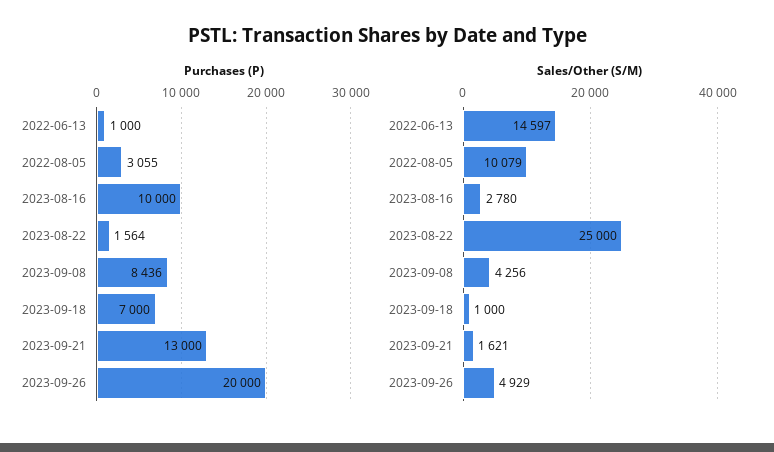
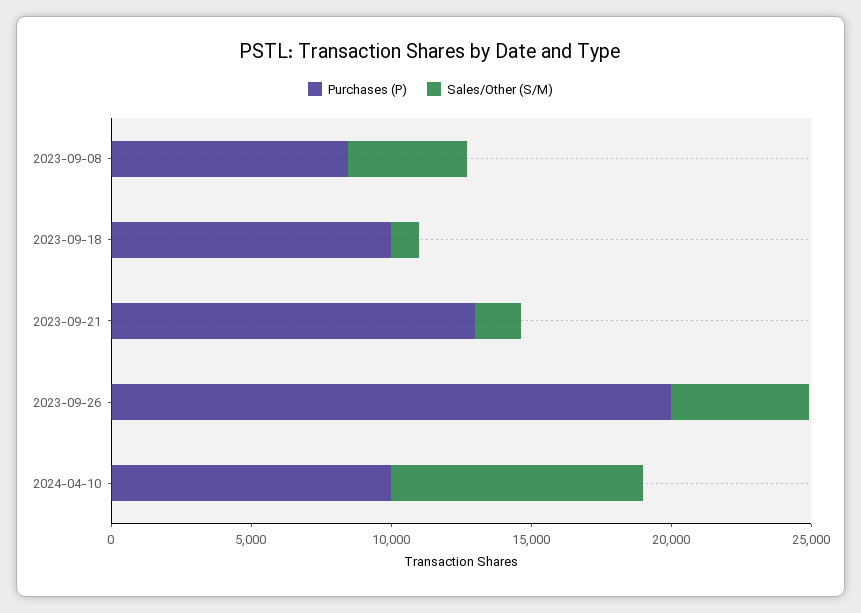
Purchases (P), 2022-06-13: 1000 -> none
Purchases (P), 2022-08-05: 3055 -> none
Purchases (P), 2023-08-16: 10000 -> none
Purchases (P), 2023-08-22: 1564 -> none
Purchases (P), 2023-09-18: 7000 -> 10000
Sales/Other (S/M), 2022-06-13: 14597 -> none
Sales/Other (S/M), 2022-08-05: 10079 -> none
Sales/Other (S/M), 2023-08-16: 2780 -> none
Sales/Other (S/M), 2023-08-22: 25000 -> none
Purchases (P), 2024-04-10: none -> 10000
Sales/Other (S/M), 2024-04-10: none -> 9000

